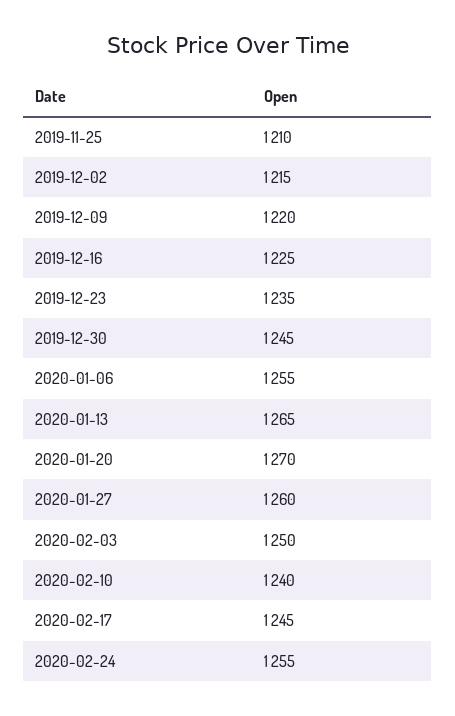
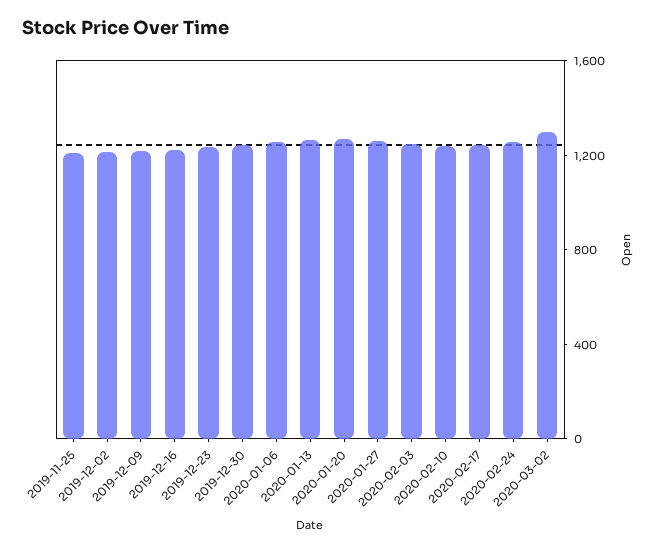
2020-03-02: none -> 1300

